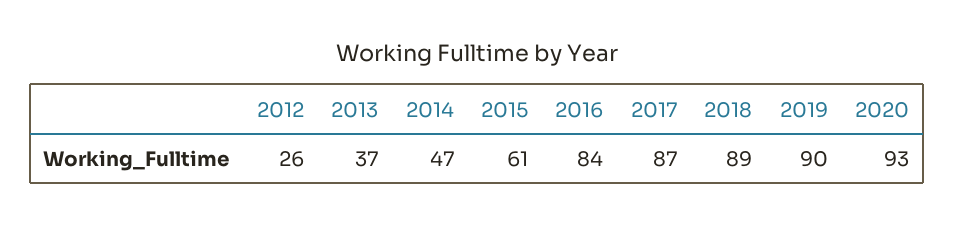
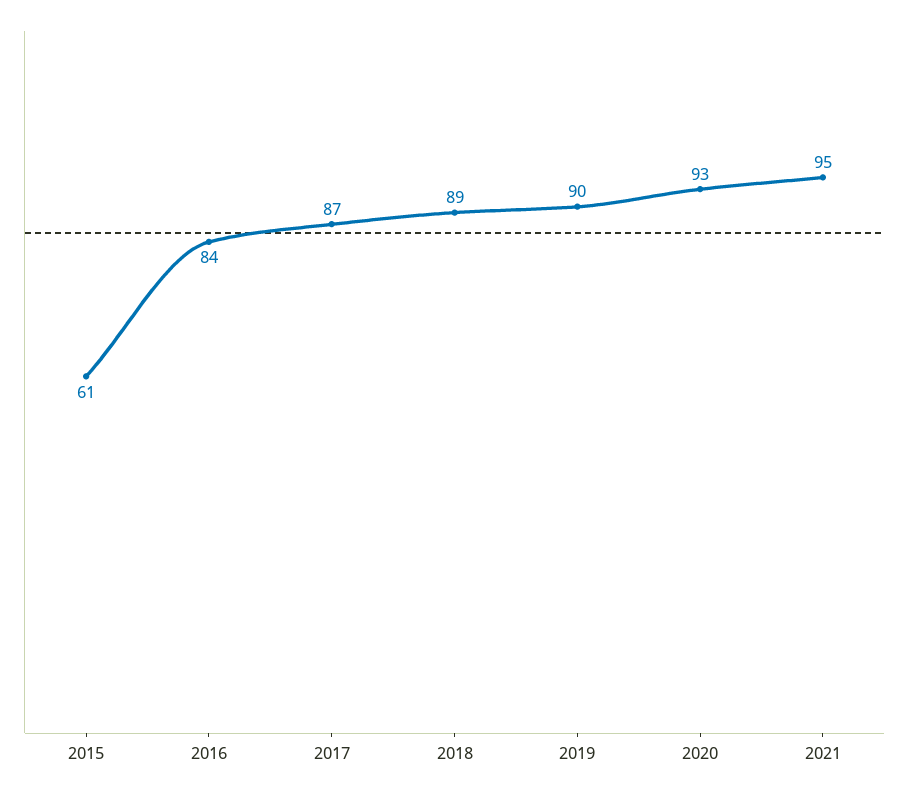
2012: 26 -> none
2013: 37 -> none
2014: 47 -> none
2021: none -> 95

